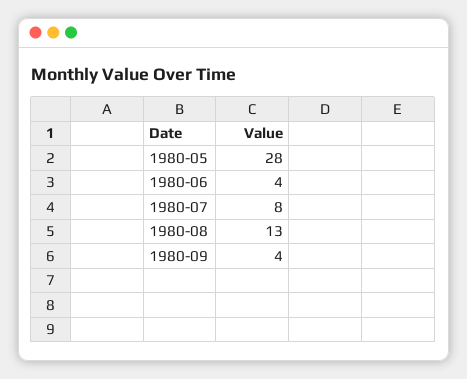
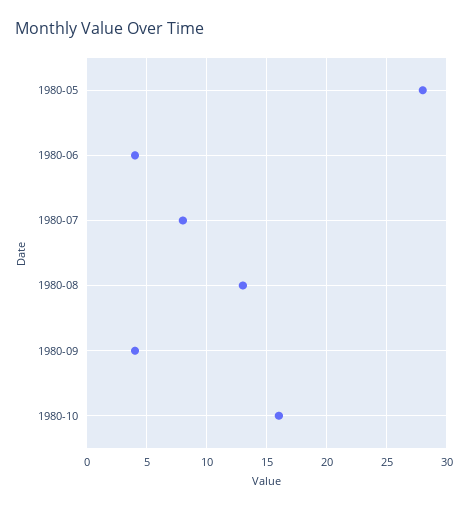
1980-10: none -> 16

